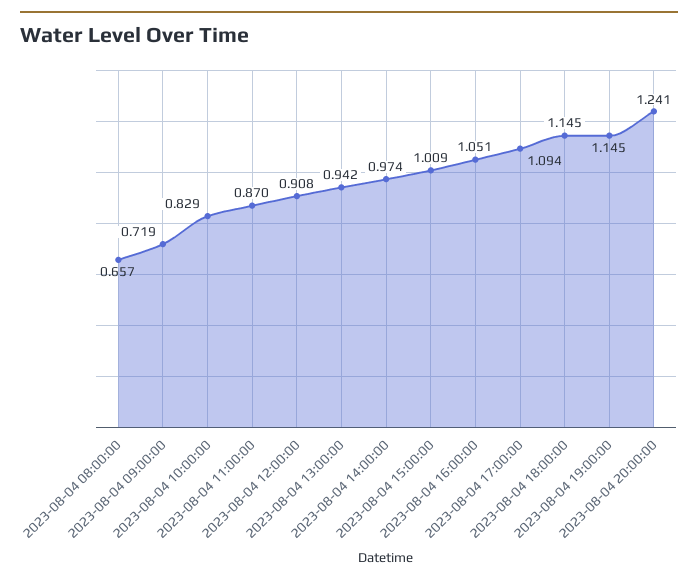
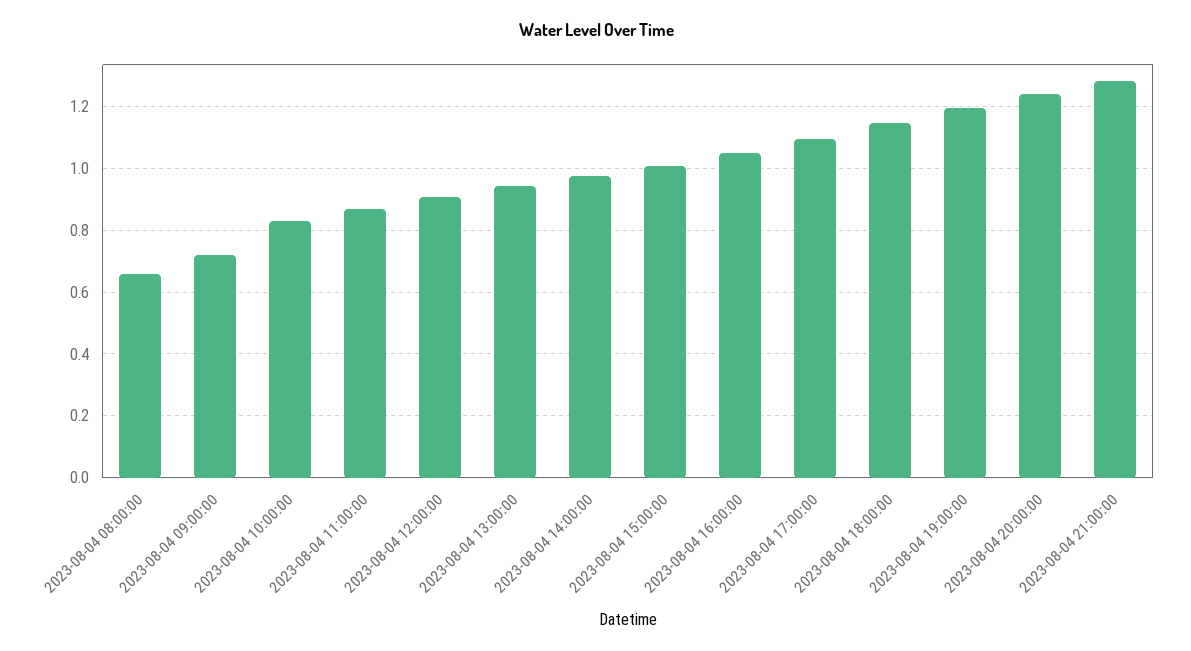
2023-08-04 19:00:00: 1.145 -> 1.2
2023-08-04 21:00:00: none -> 1.28

